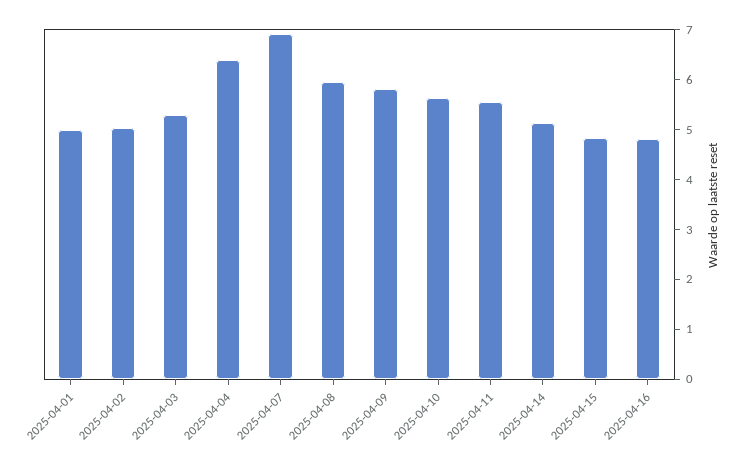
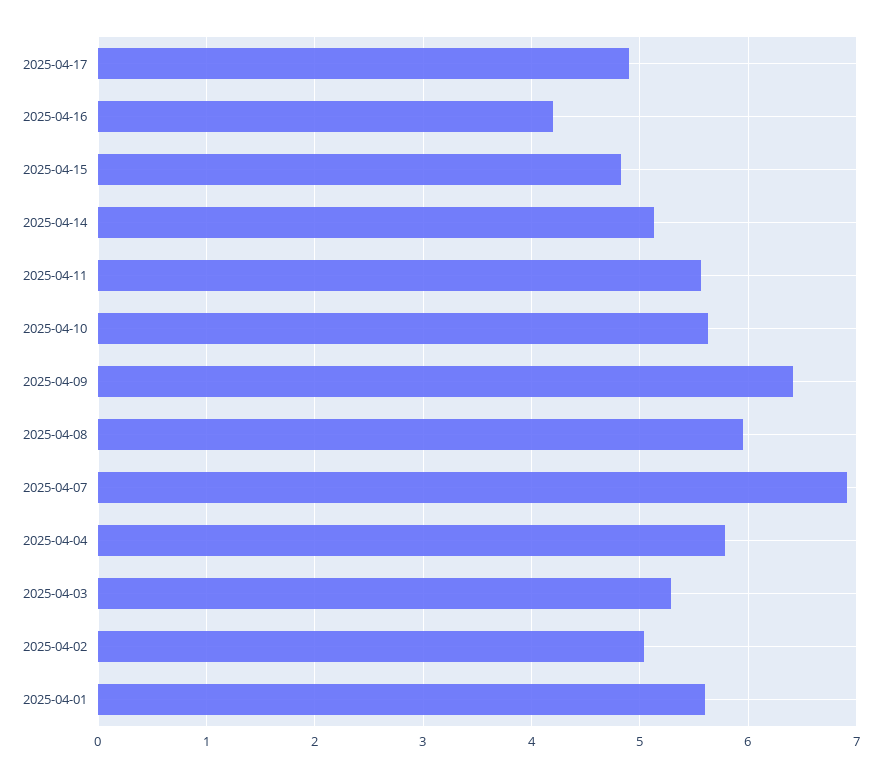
2025-04-01: 5 -> 5.6
2025-04-04: 6.4 -> 5.8
2025-04-09: 5.8 -> 6.4
2025-04-16: 4.8 -> 4.2
2025-04-17: none -> 4.9

